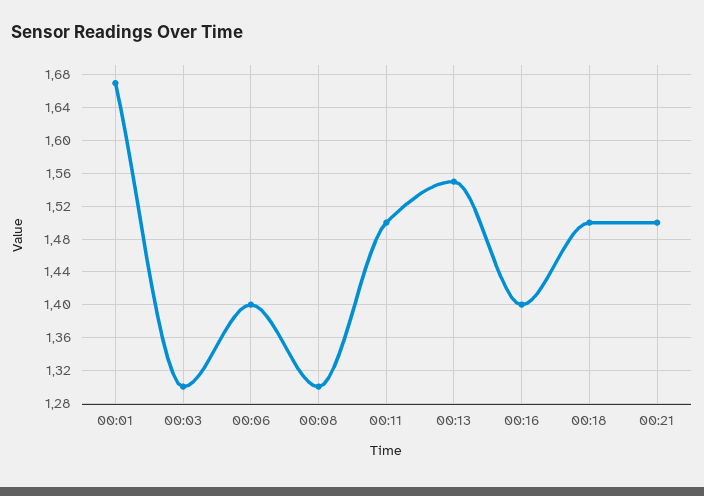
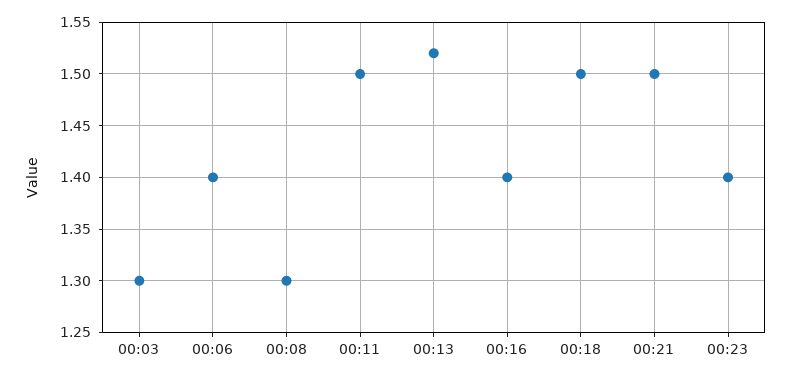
00:01: 1.67 -> none
00:13: 1.55 -> 1.52
00:23: none -> 1.4

